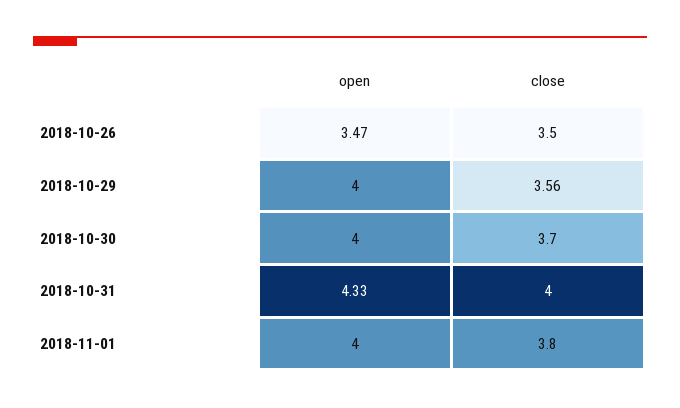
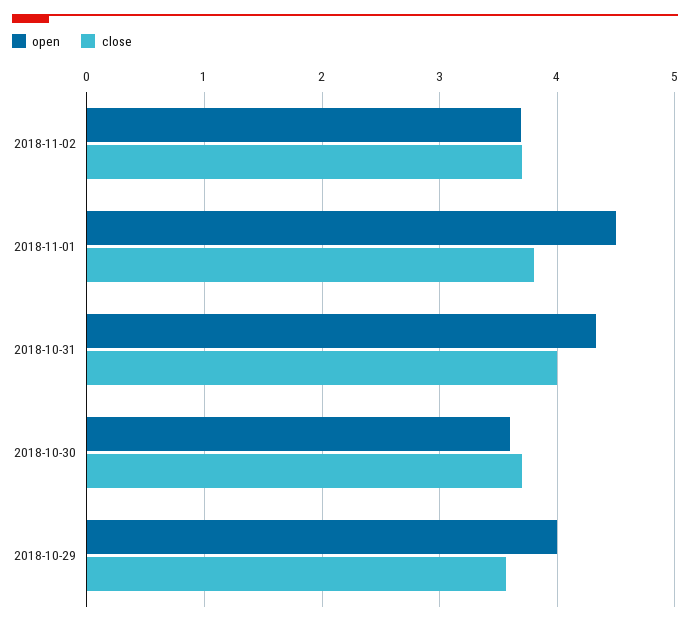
open, 2018-10-26: 3.47 -> none
close, 2018-10-26: 3.5 -> none
open, 2018-10-30: 4 -> 3.6
open, 2018-11-01: 4 -> 4.5
open, 2018-11-02: none -> 3.7
close, 2018-11-02: none -> 3.7

